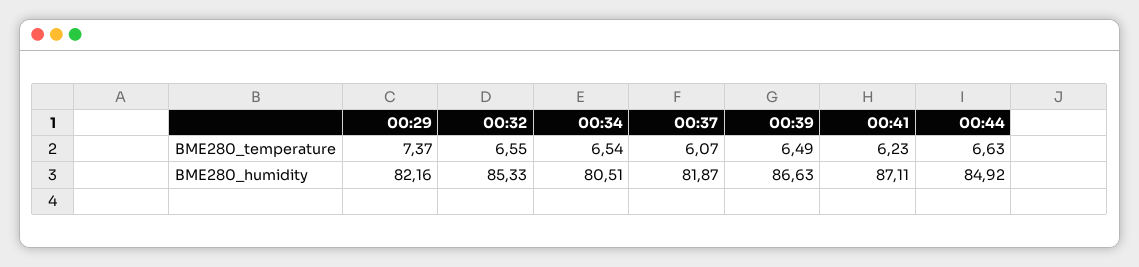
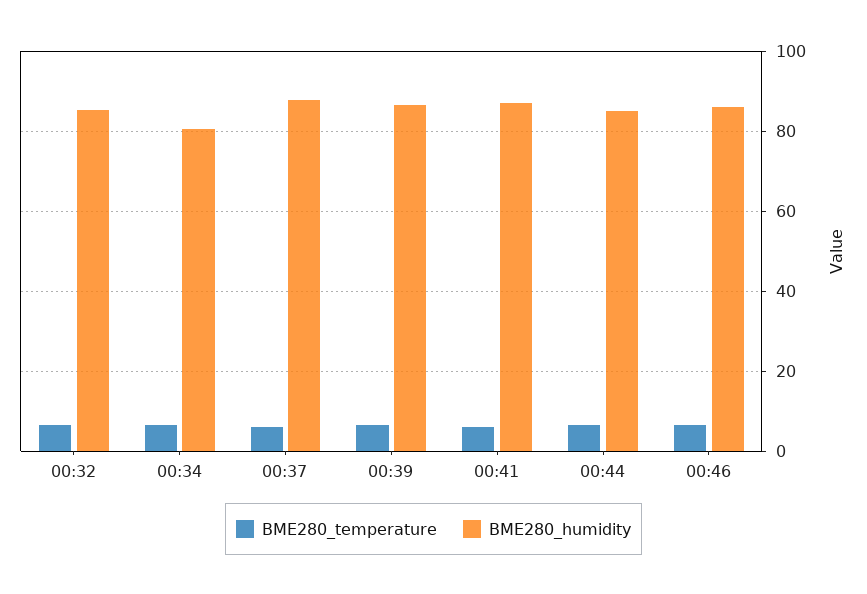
BME280_temperature, 00:29: 7.37 -> none
BME280_humidity, 00:29: 82.16 -> none
BME280_humidity, 00:37: 81.87 -> 88
BME280_temperature, 00:46: none -> 6
BME280_humidity, 00:46: none -> 86

